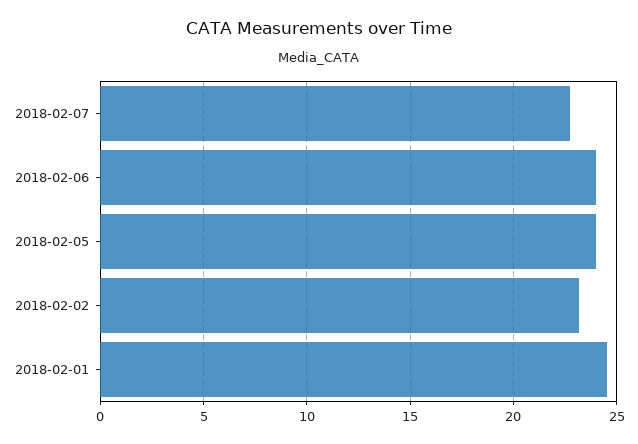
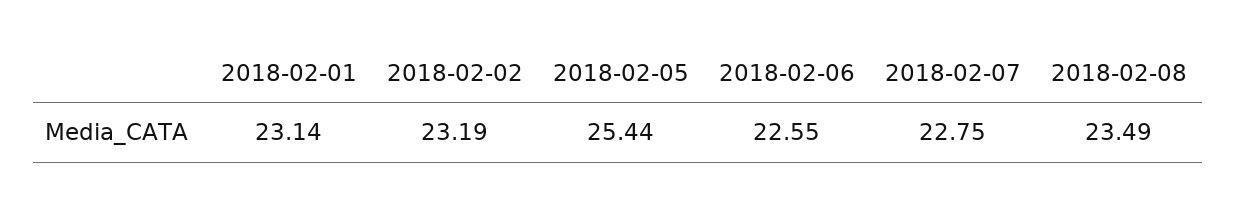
2018-02-06: 24 -> 22.55
2018-02-05: 24 -> 25.44
2018-02-01: 24.5 -> 23.14
2018-02-08: none -> 23.49

